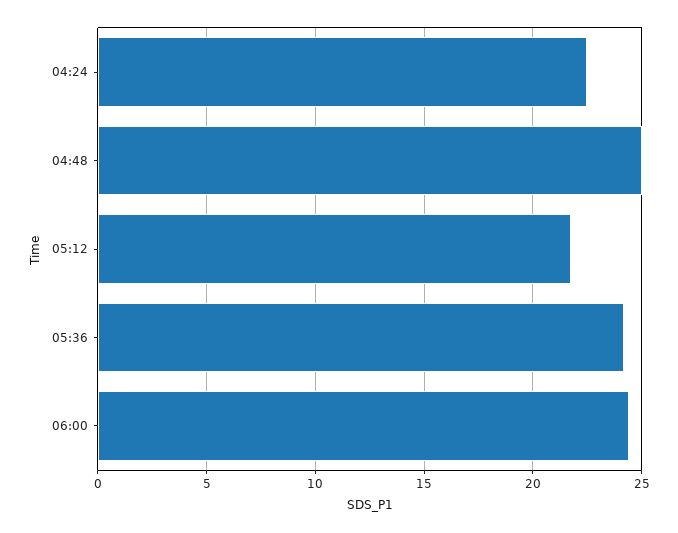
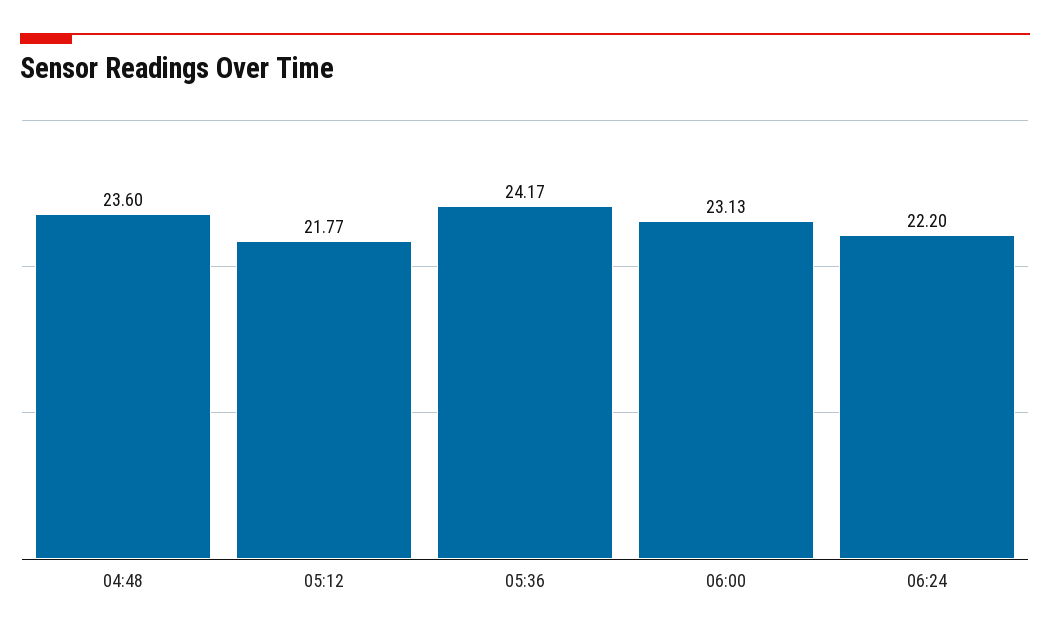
04:24: 22.5 -> none
04:48: 25 -> 23.6
06:00: 24.5 -> 23.13
06:24: none -> 22.2

